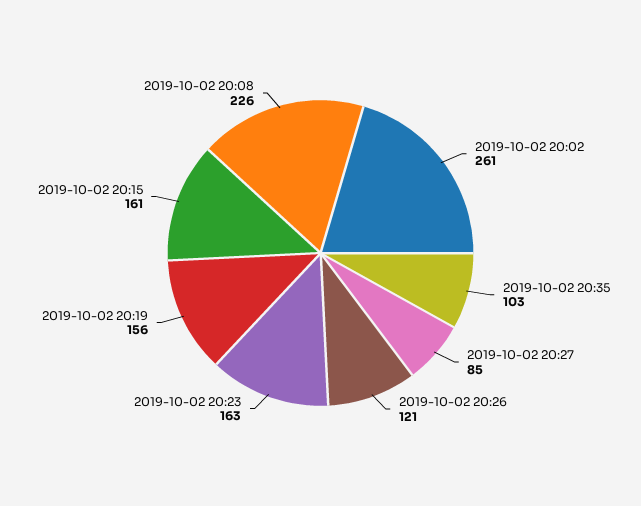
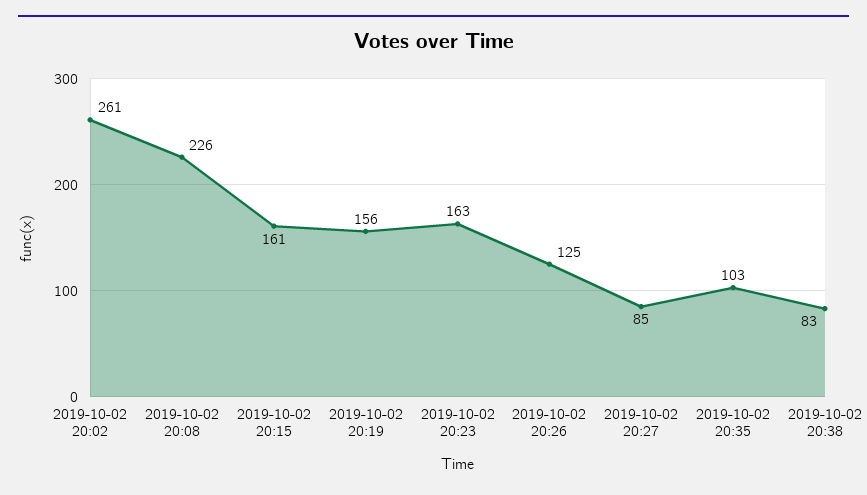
2019-10-02 20:26: 121 -> 125
2019-10-02 20:38: none -> 83

